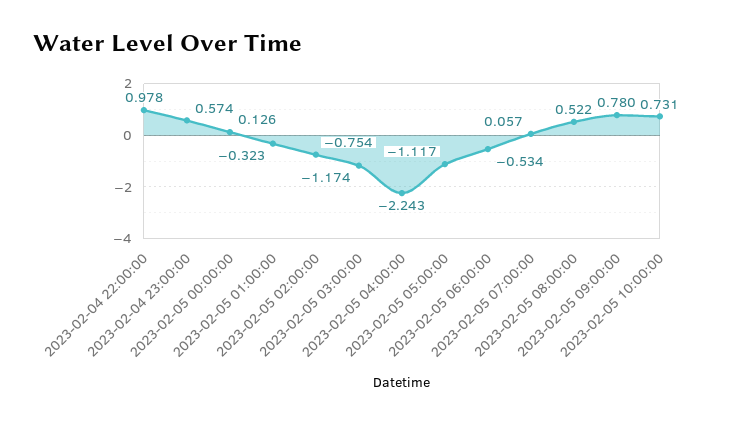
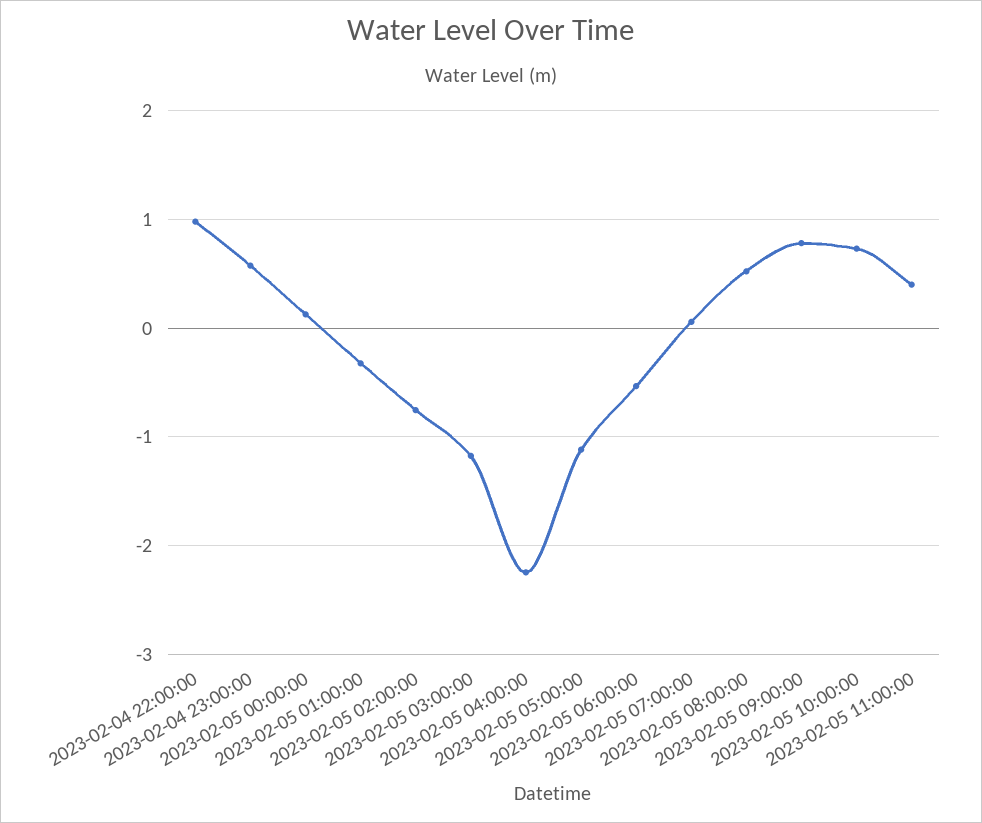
2023-02-05 11:00:00: none -> 0.4

